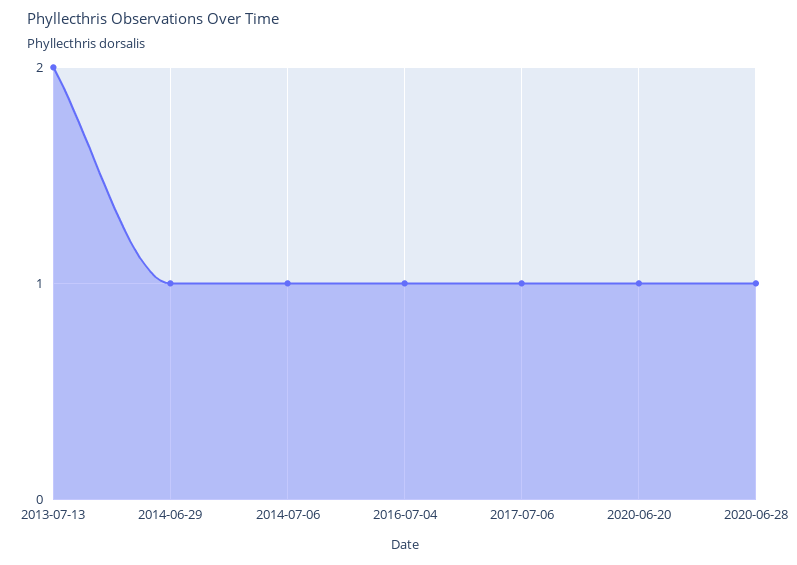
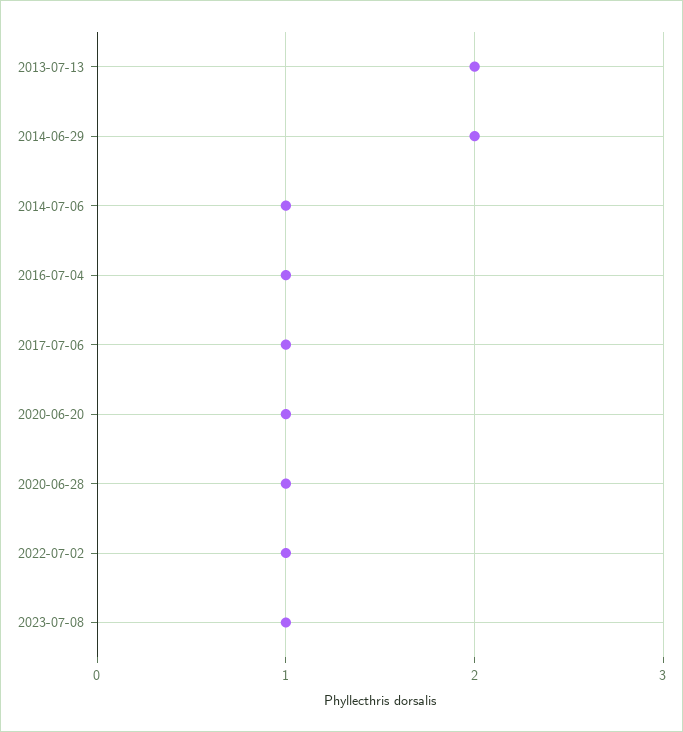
2014-06-29: 1 -> 2
2022-07-02: none -> 1
2023-07-08: none -> 1

